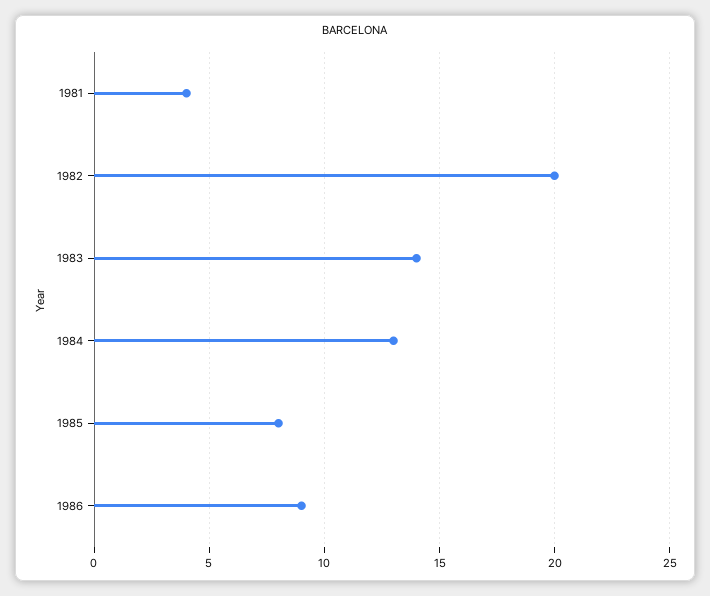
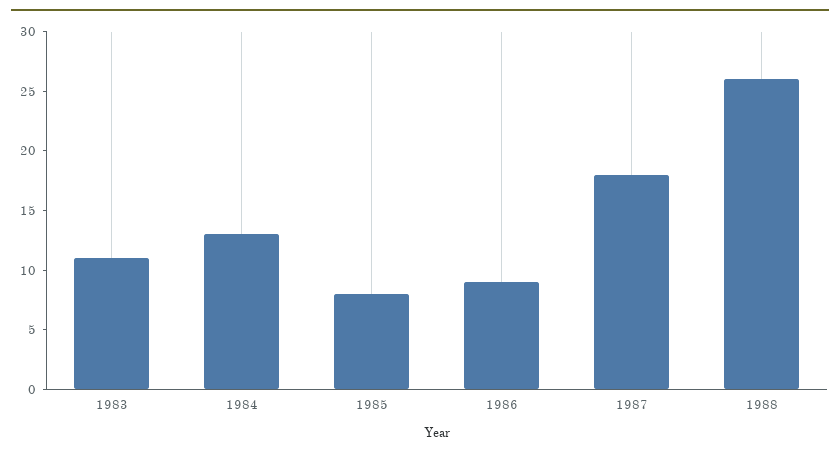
1981: 4 -> none
1982: 20 -> none
1983: 14 -> 11
1987: none -> 18
1988: none -> 26

